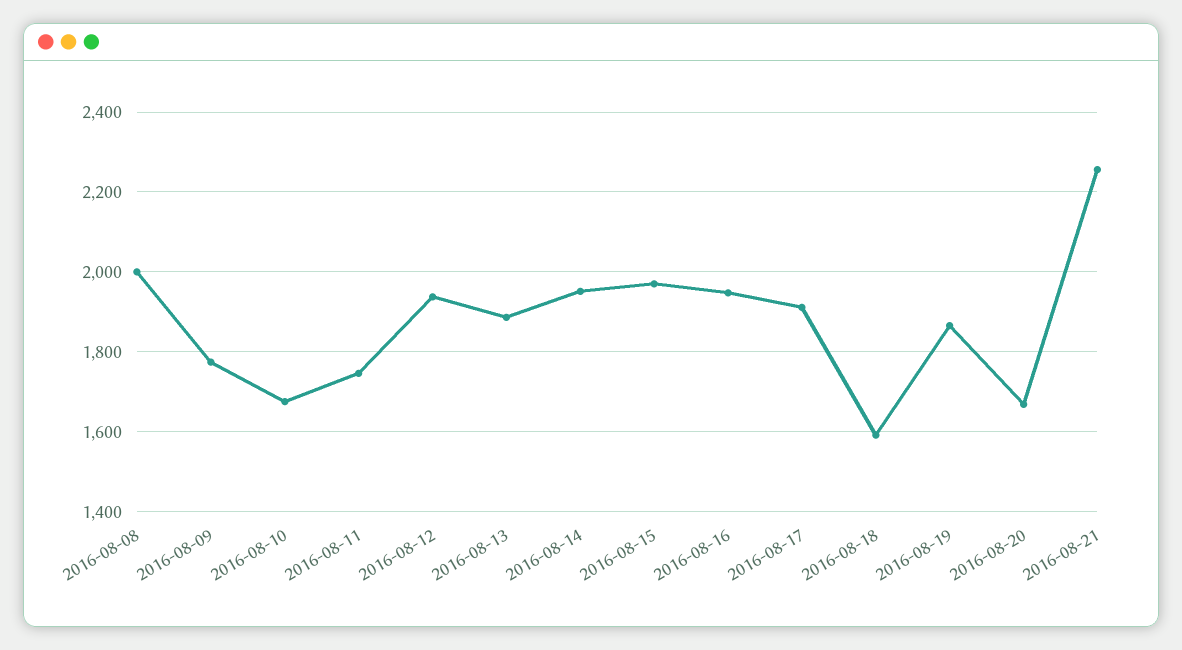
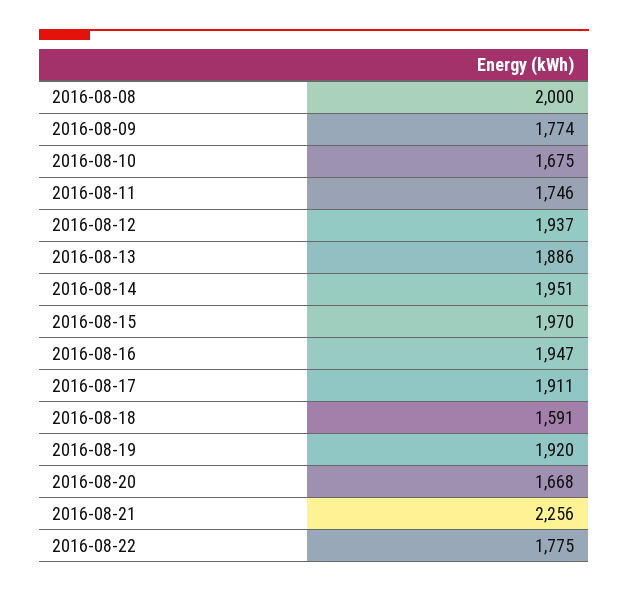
2016-08-19: 1860 -> 1920
2016-08-22: none -> 1775

